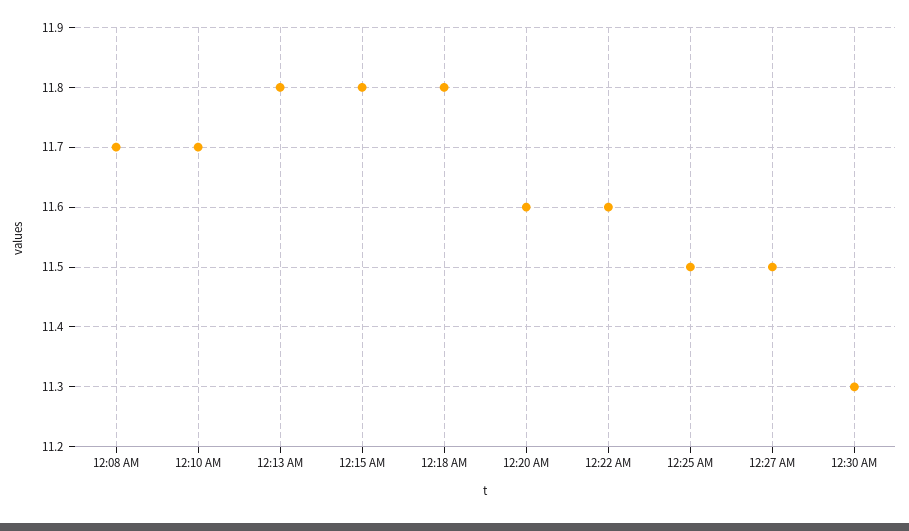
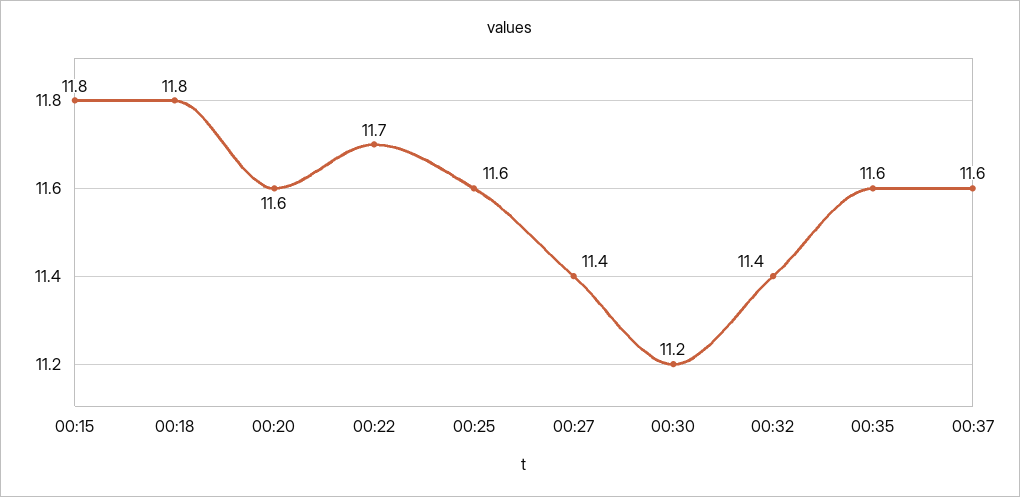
12:08 AM: 11.7 -> none
12:10 AM: 11.7 -> none
12:13 AM: 11.8 -> none
12:22 AM: 11.6 -> 11.7
12:25 AM: 11.5 -> 11.6
12:27 AM: 11.5 -> 11.4
12:30 AM: 11.3 -> 11.2
00:32: none -> 11.4
00:35: none -> 11.6
00:37: none -> 11.6

